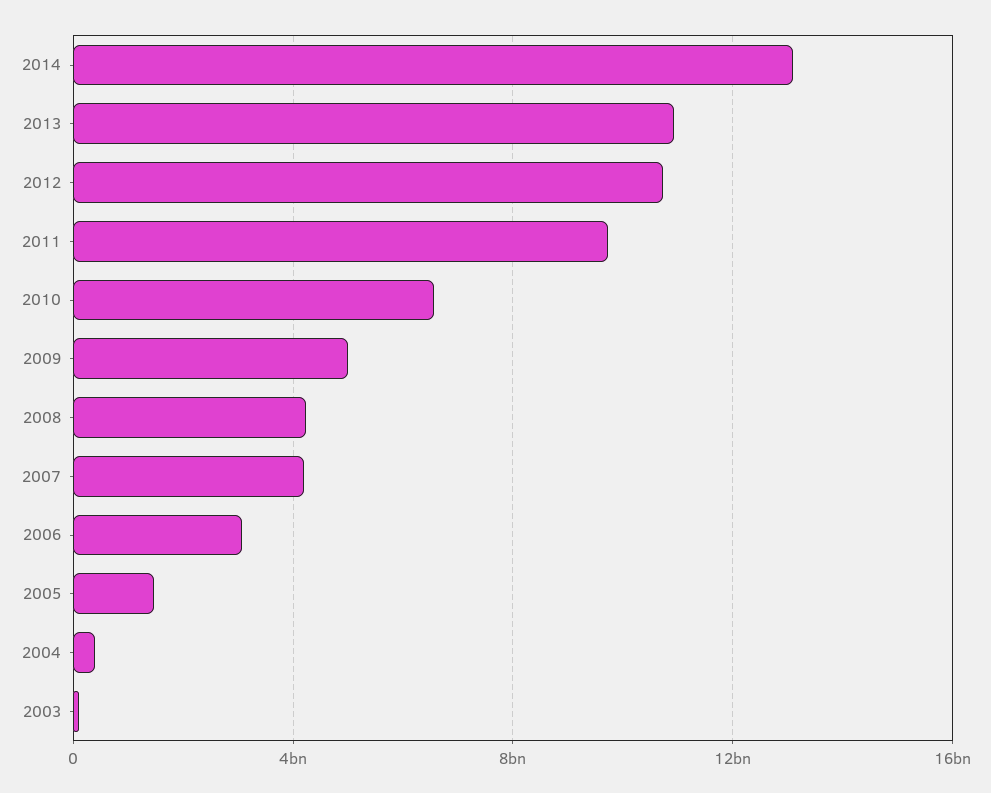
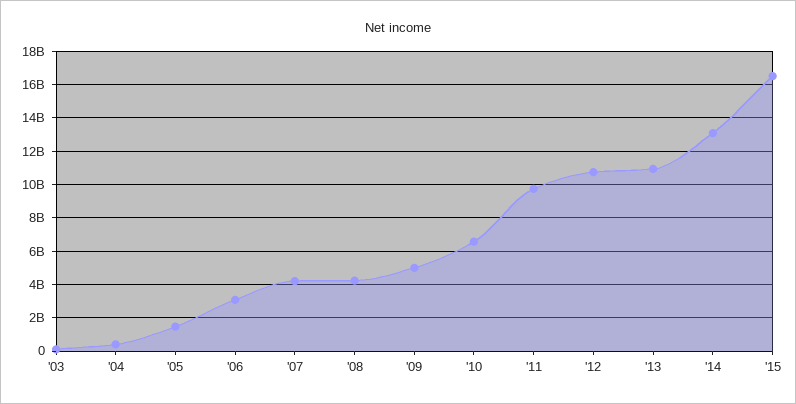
'15: none -> 16500000000

